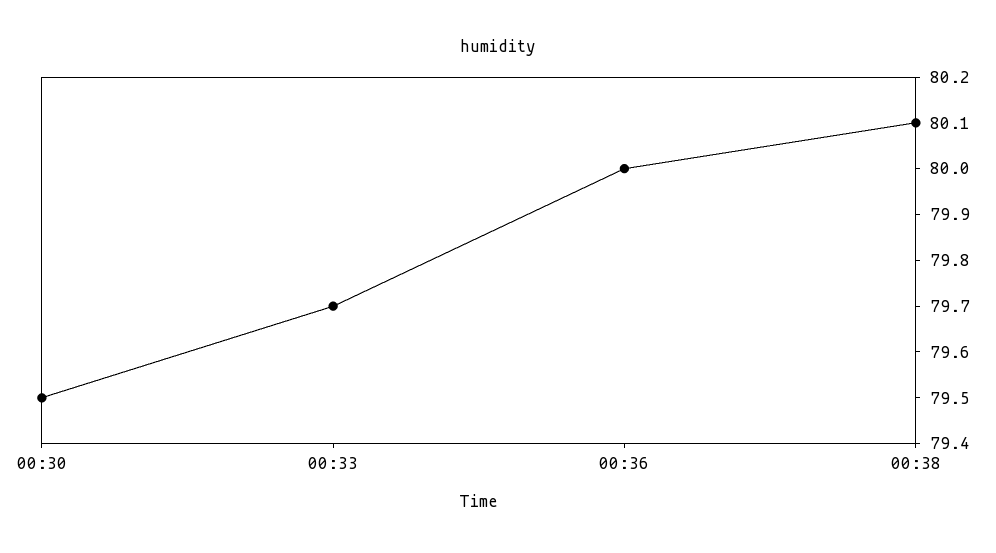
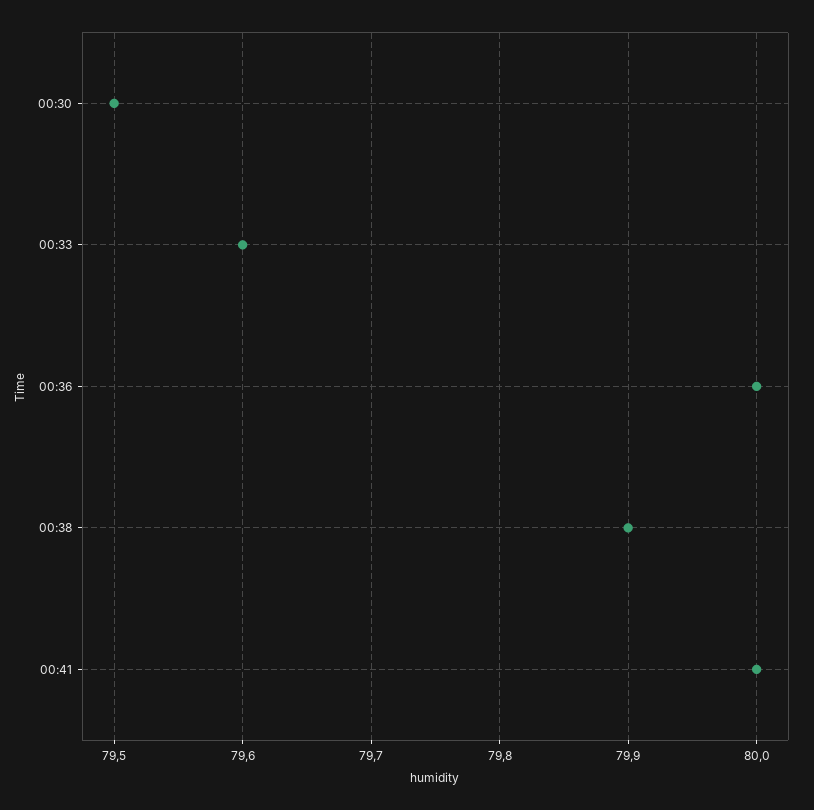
00:33: 79.7 -> 79.6
00:38: 80.1 -> 79.9
00:41: none -> 80

